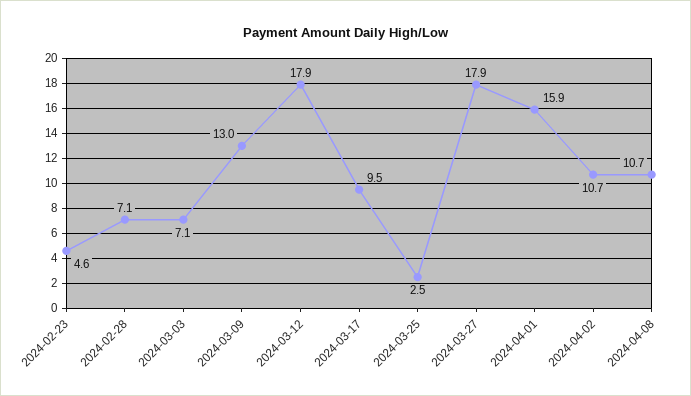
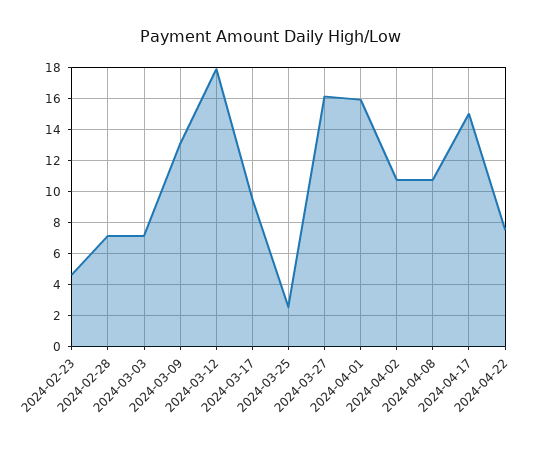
2024-03-27: 17.9 -> 16
2024-04-17: none -> 15
2024-04-22: none -> 7.5

